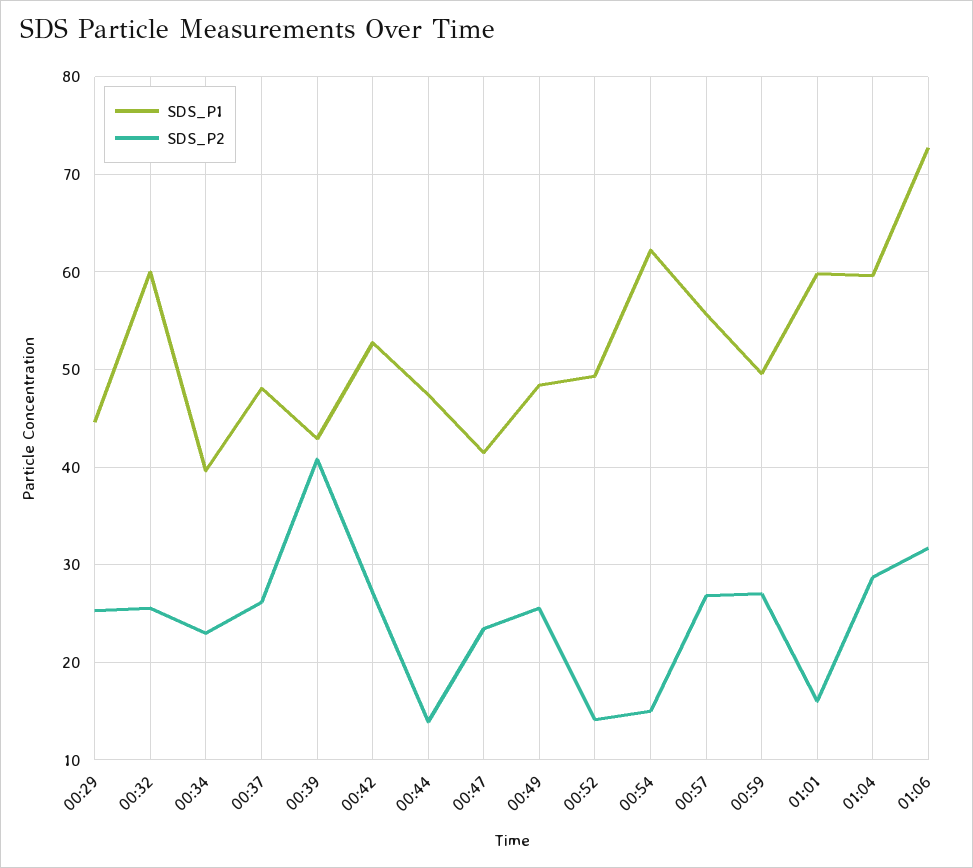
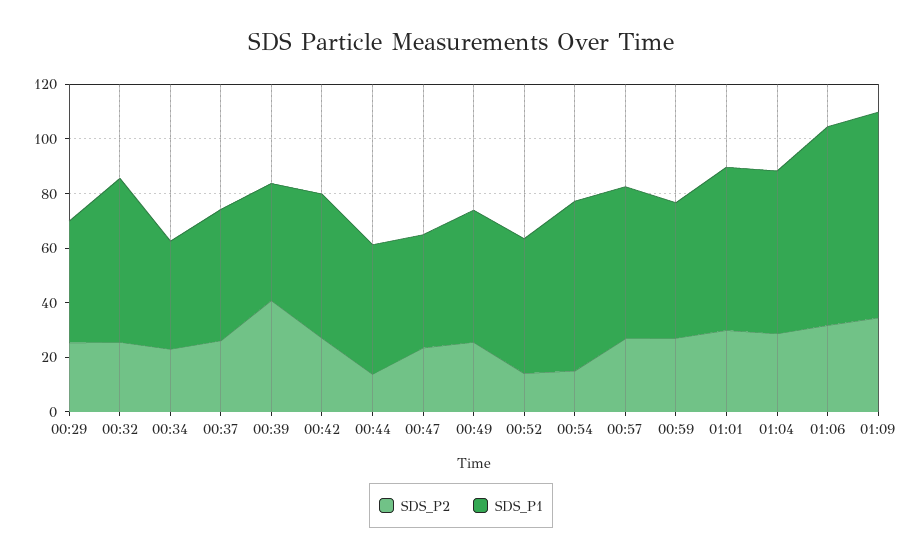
SDS_P2, 01:01: 16 -> 30
SDS_P2, 01:09: none -> 35
SDS_P1, 01:09: none -> 75

